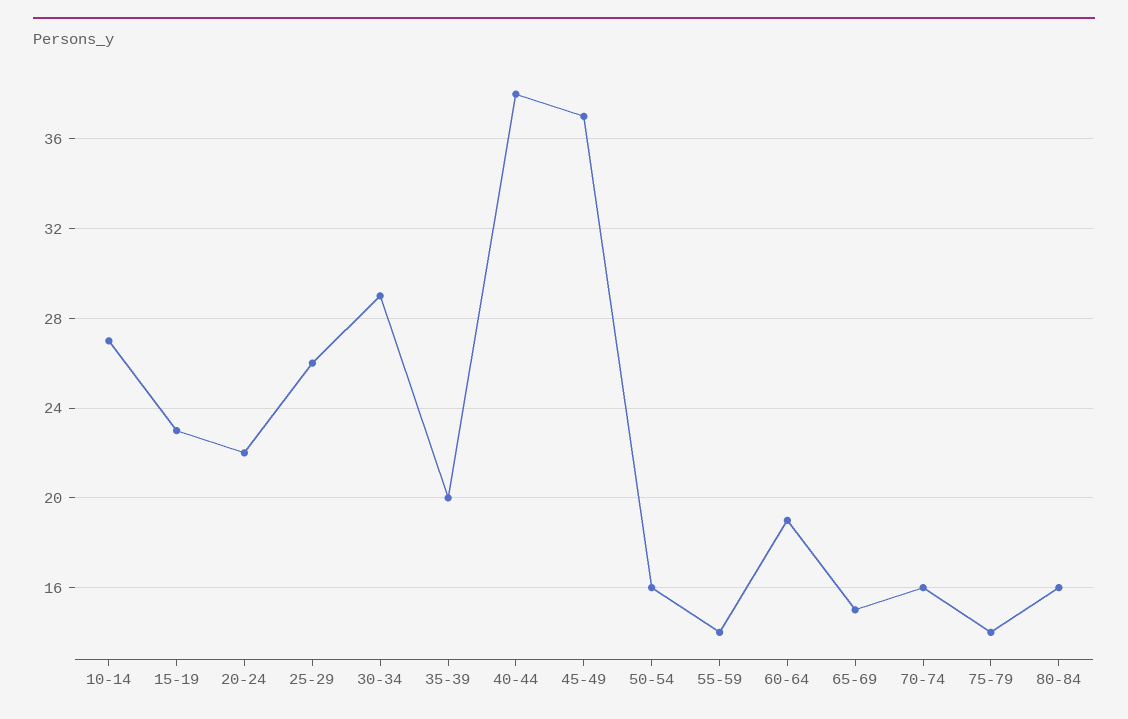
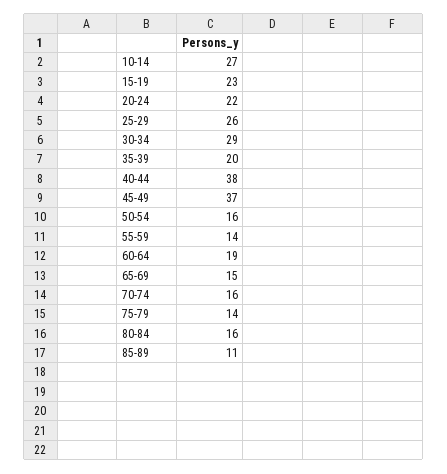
85-89: none -> 11

